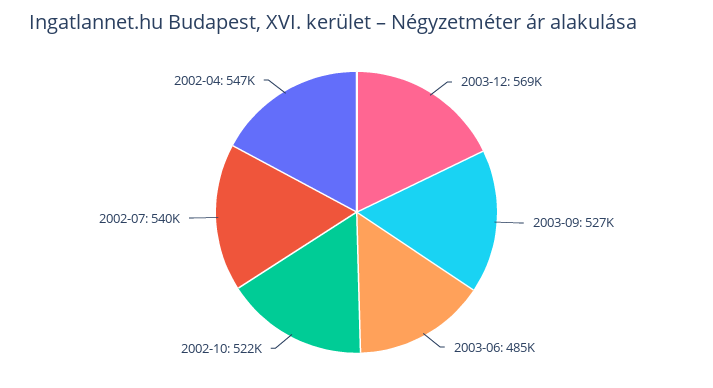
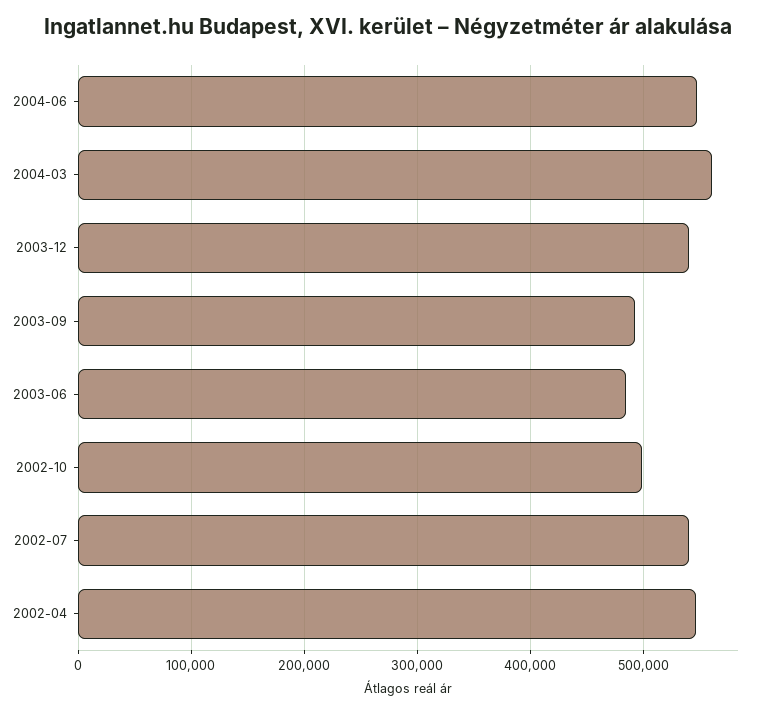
2003-12: 569000 -> 540000
2003-09: 527000 -> 490000
2002-10: 522000 -> 500000
2004-06: none -> 550000
2004-03: none -> 560000

